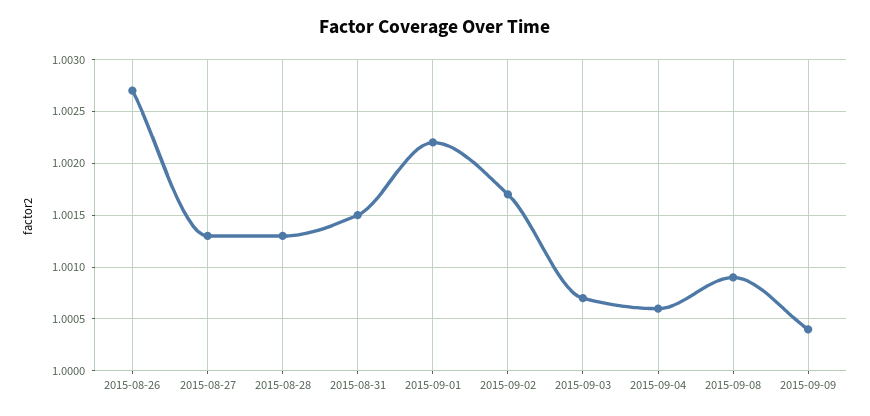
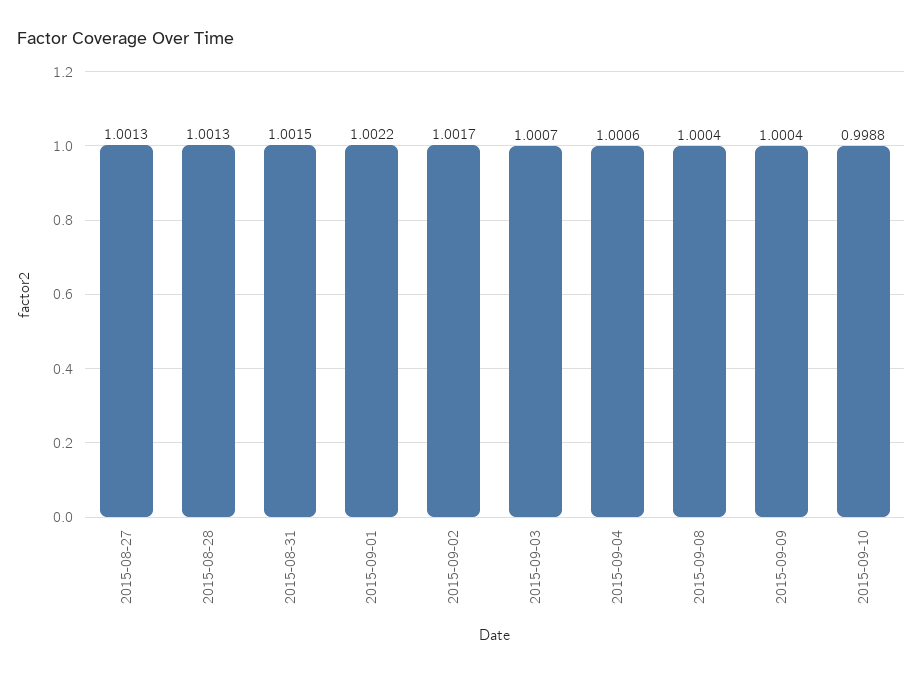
2015-08-26: 1.0027 -> none
2015-09-08: 1.0009 -> 1.0004
2015-09-10: none -> 0.9988

